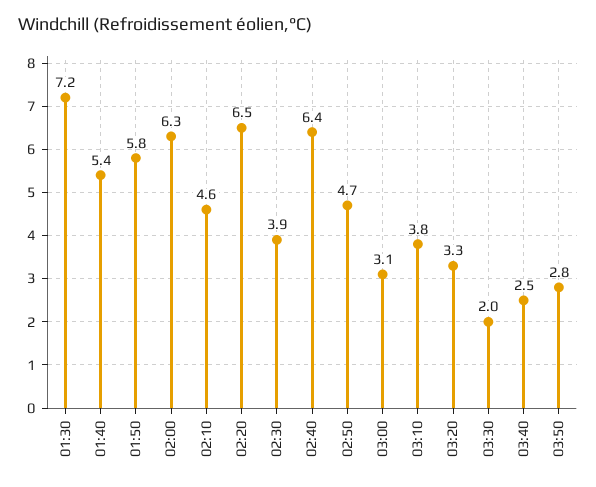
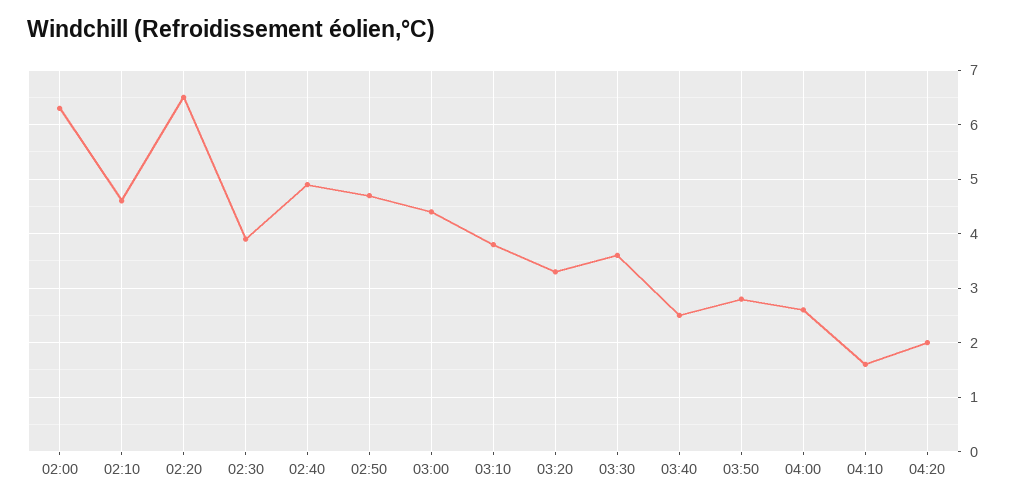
01:30: 7.2 -> none
01:40: 5.4 -> none
01:50: 5.8 -> none
02:40: 6.4 -> 5
03:00: 3.1 -> 4.5
03:30: 2 -> 3.5
04:00: none -> 2.5
04:10: none -> 1.5
04:20: none -> 2

